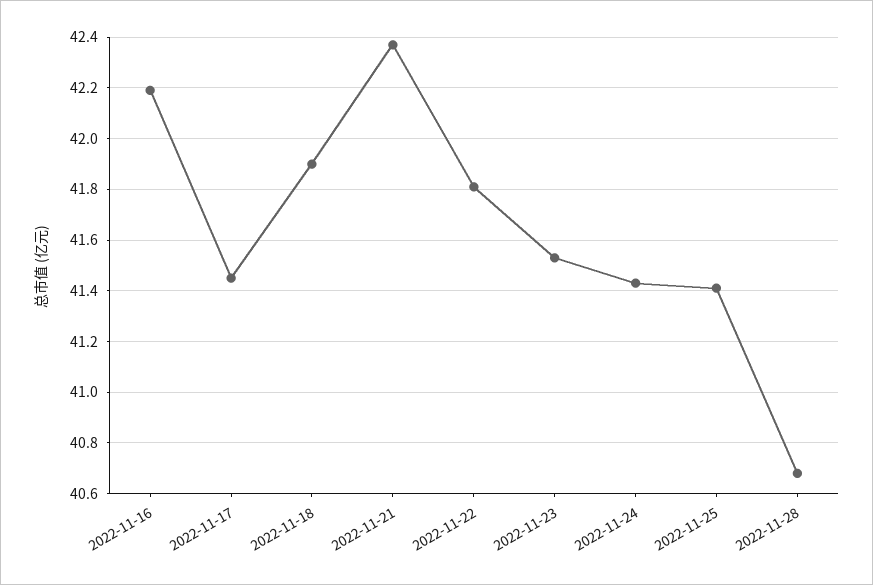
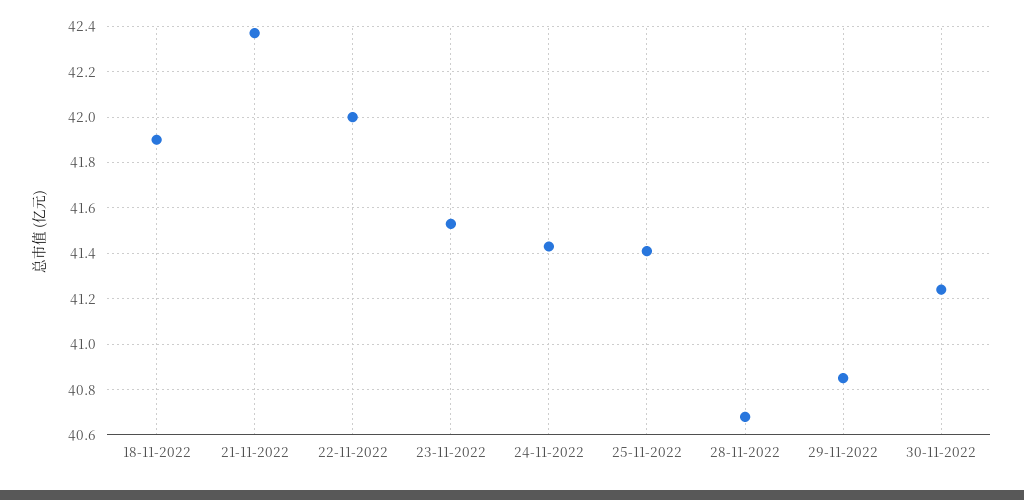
2022-11-16: 42.2 -> none
2022-11-17: 41.45 -> none
2022-11-22: 41.8 -> 42
29-11-2022: none -> 40.85
30-11-2022: none -> 41.25

